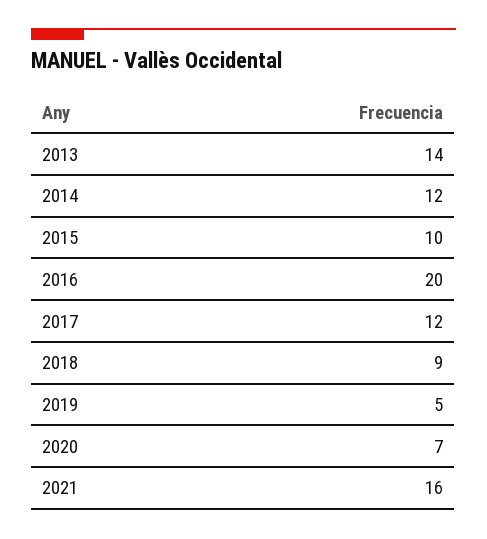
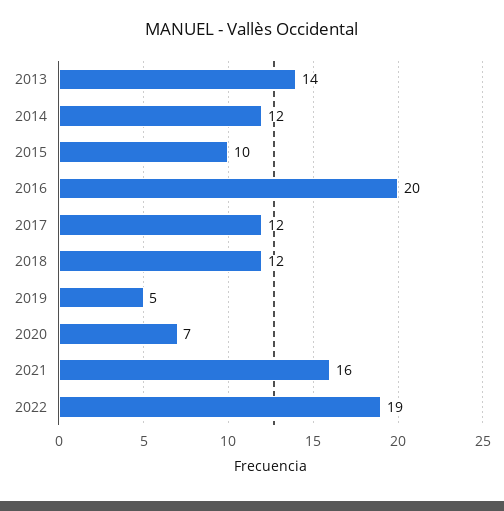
2018: 9 -> 12
2022: none -> 19

